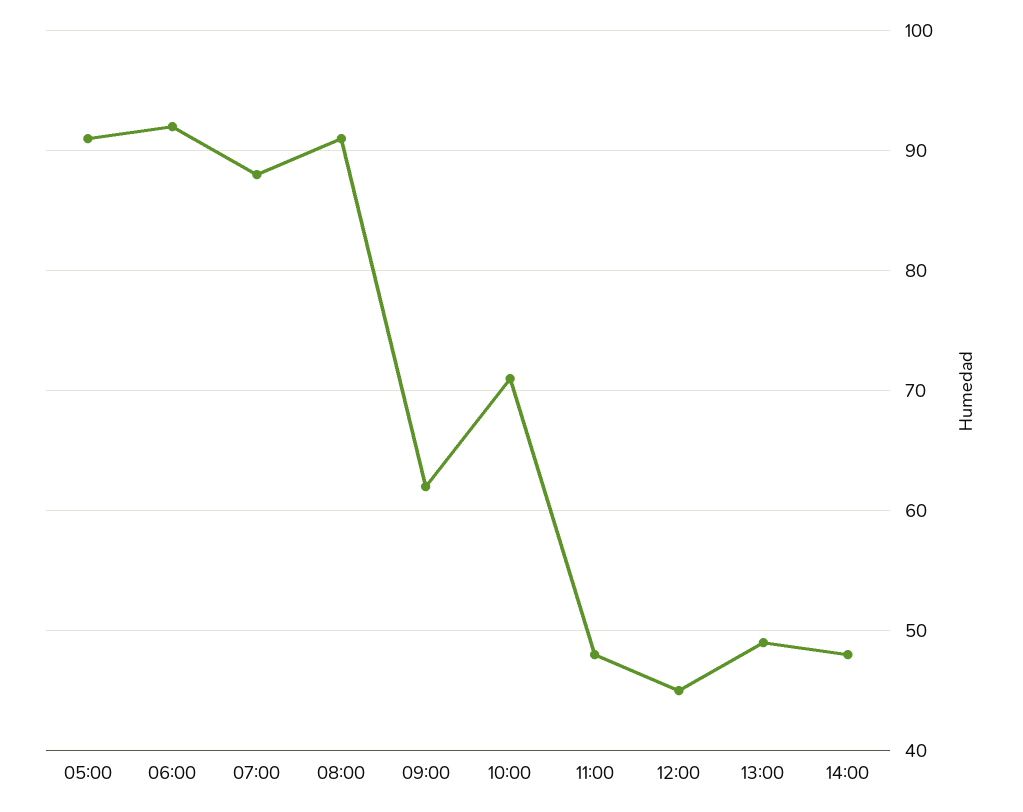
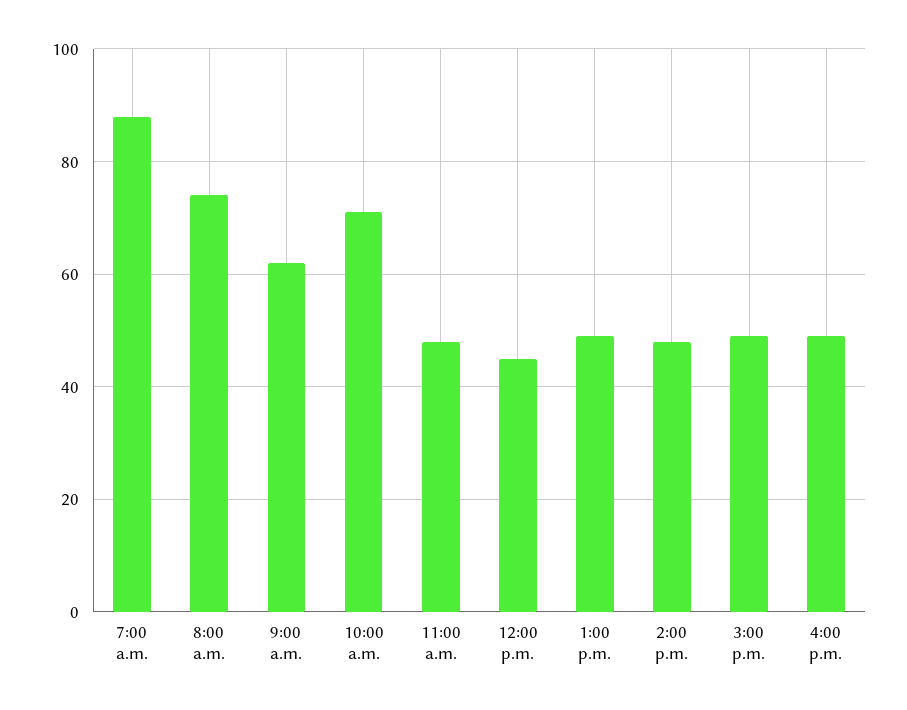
05:00: 91 -> none
06:00: 92 -> none
08:00: 91 -> 75
3:00 p.m.: none -> 50
4:00 p.m.: none -> 50

